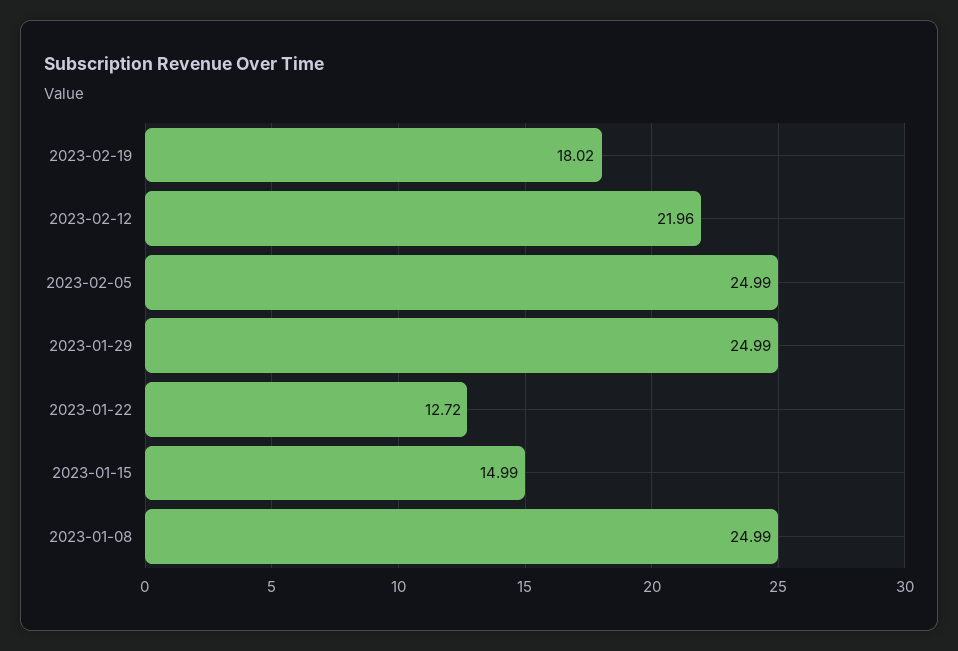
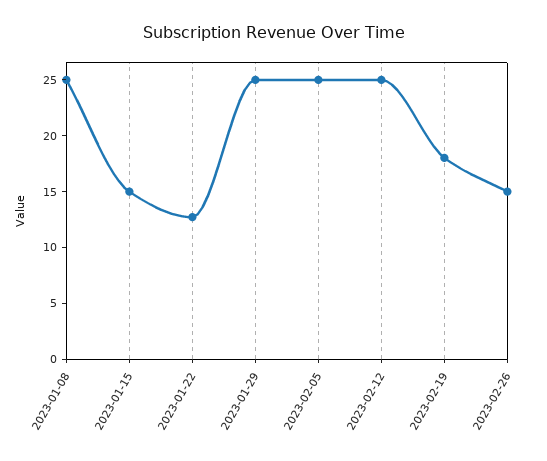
2023-02-12: 21.96 -> 25
2023-02-26: none -> 15

